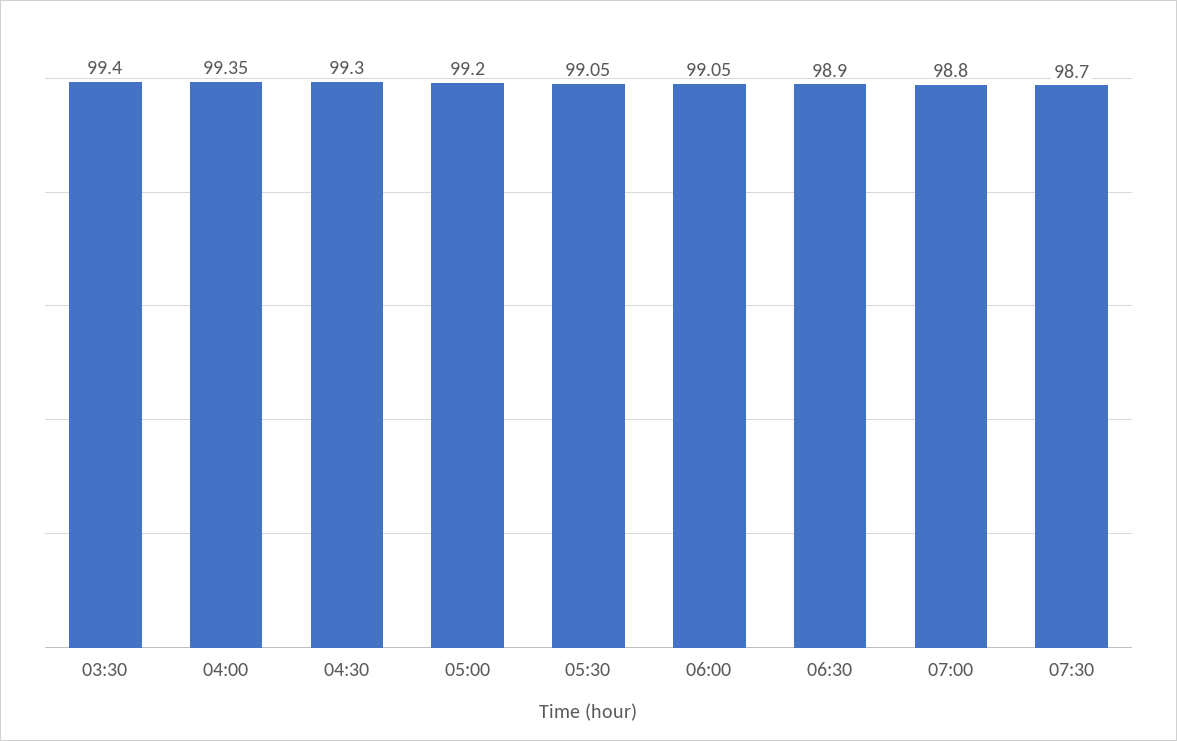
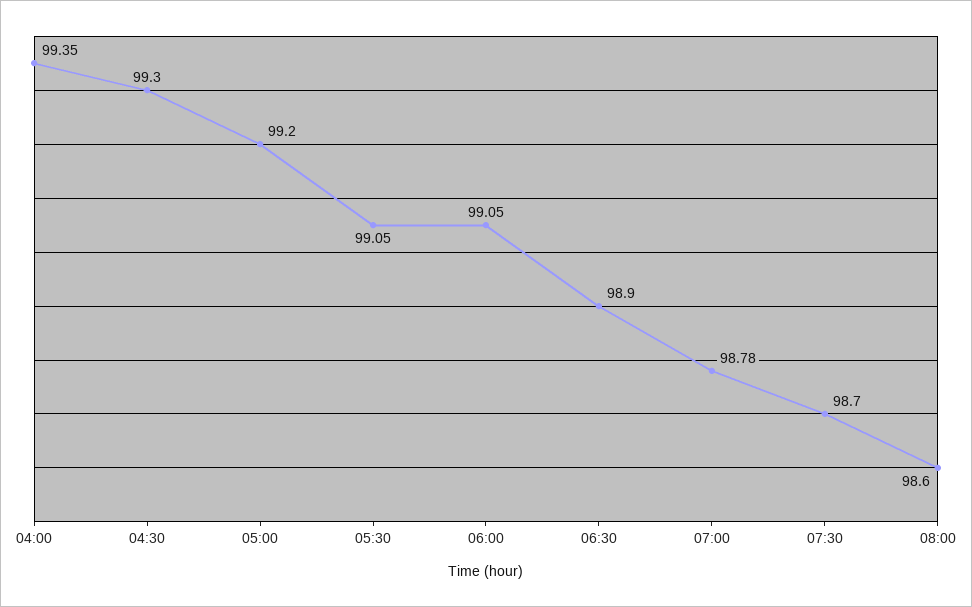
03:30: 99.4 -> none
07:00: 98.8 -> 98.78
08:00: none -> 98.6

